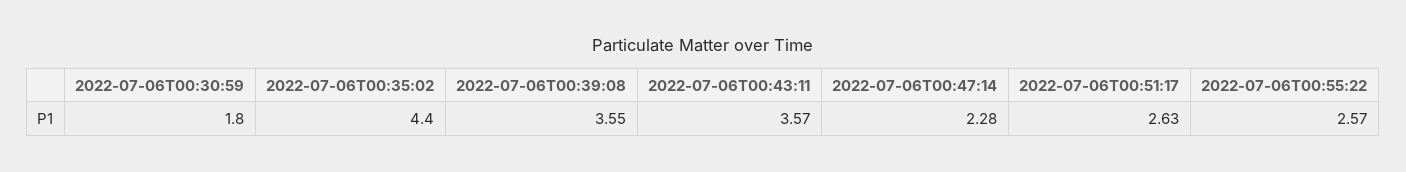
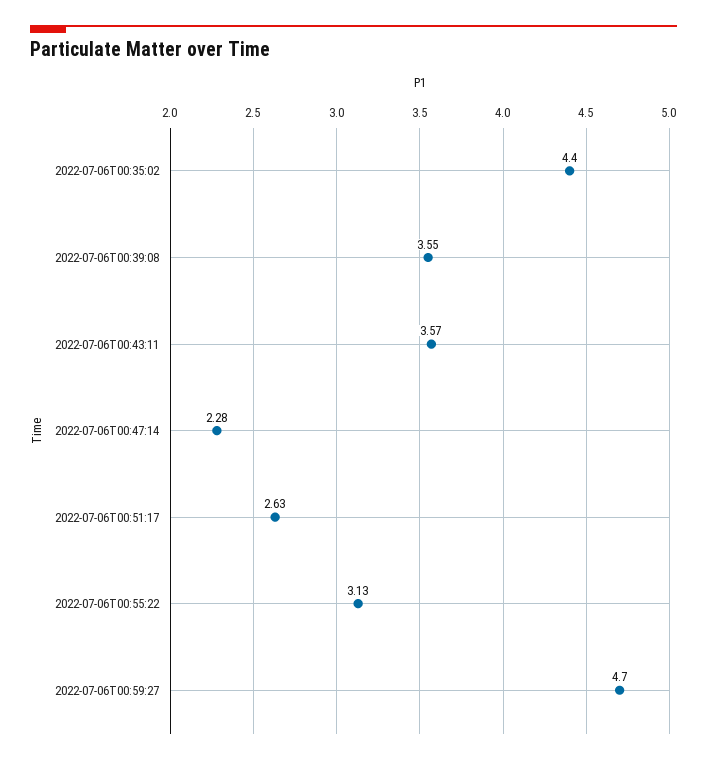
2022-07-06T00:30:59: 1.8 -> none
2022-07-06T00:55:22: 2.57 -> 3.13
2022-07-06T00:59:27: none -> 4.7

